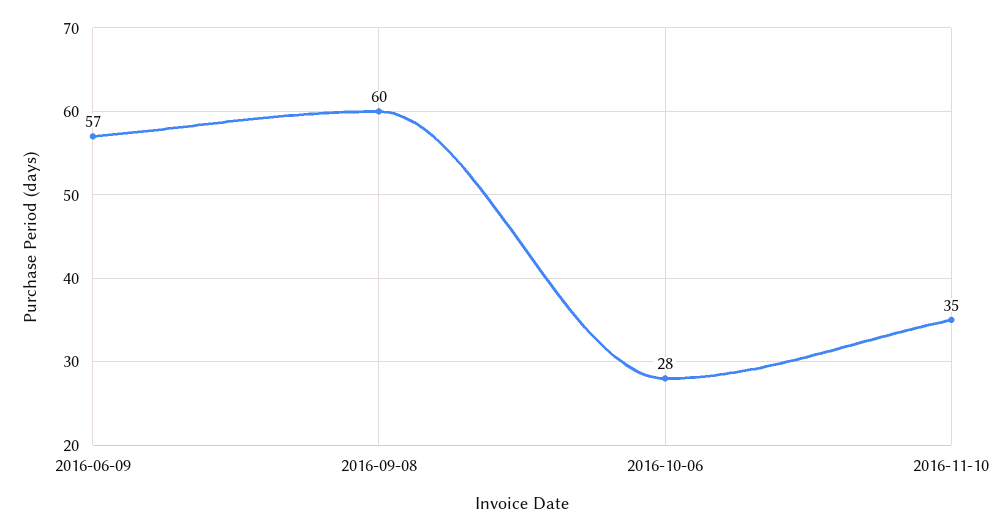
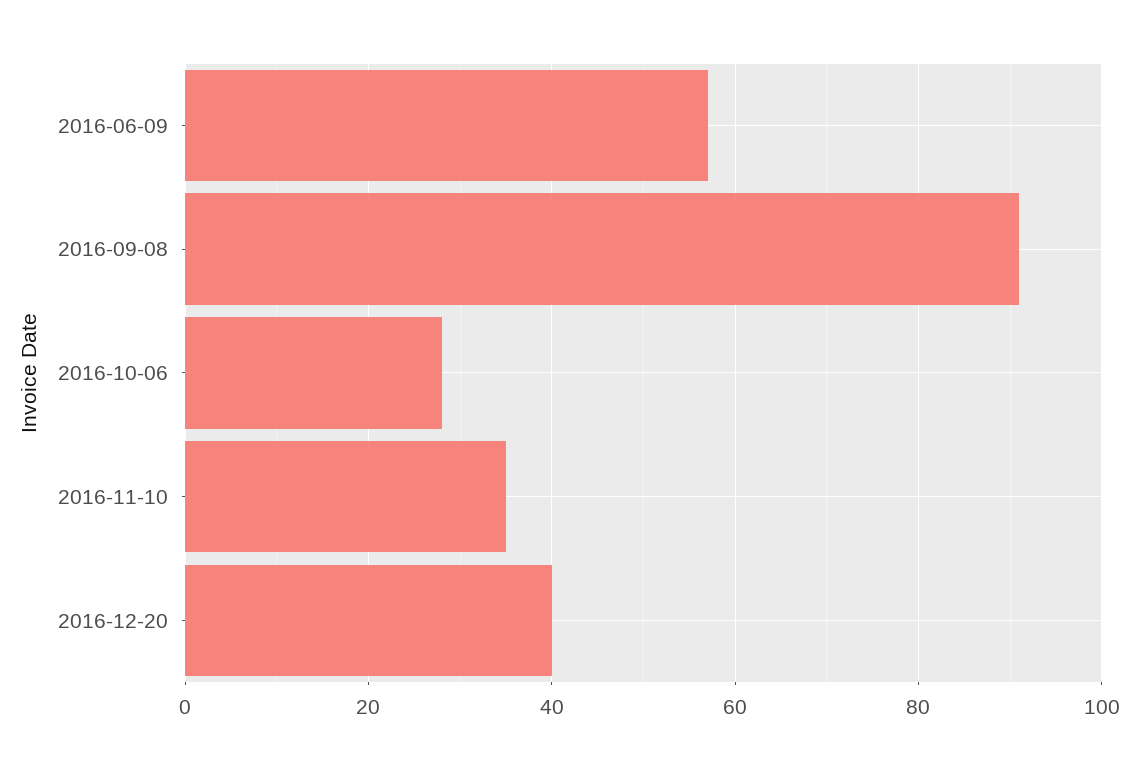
2016-09-08: 60 -> 90
2016-12-20: none -> 40

